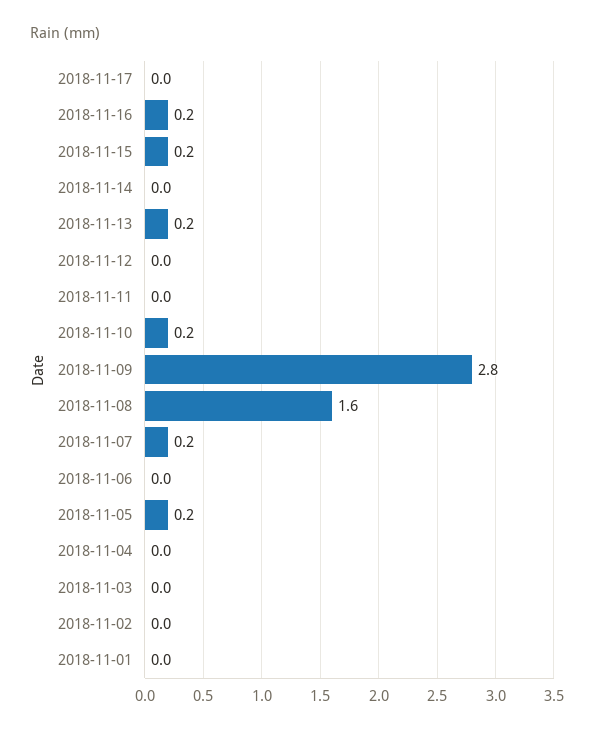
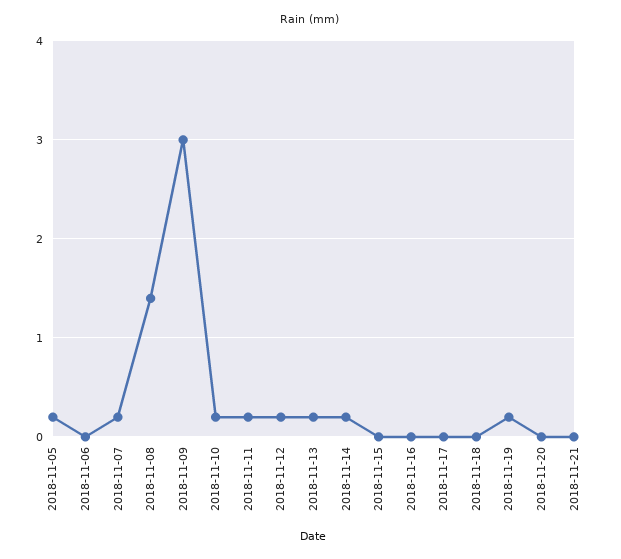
2018-11-16: 0.2 -> 0
2018-11-15: 0.2 -> 0
2018-11-14: 0 -> 0.2
2018-11-12: 0 -> 0.2
2018-11-11: 0 -> 0.2
2018-11-09: 2.8 -> 3
2018-11-08: 1.6 -> 1.4
2018-11-04: 0 -> none
2018-11-03: 0 -> none
2018-11-02: 0 -> none
2018-11-01: 0 -> none
2018-11-18: none -> 0
2018-11-19: none -> 0.2
2018-11-20: none -> 0
2018-11-21: none -> 0

